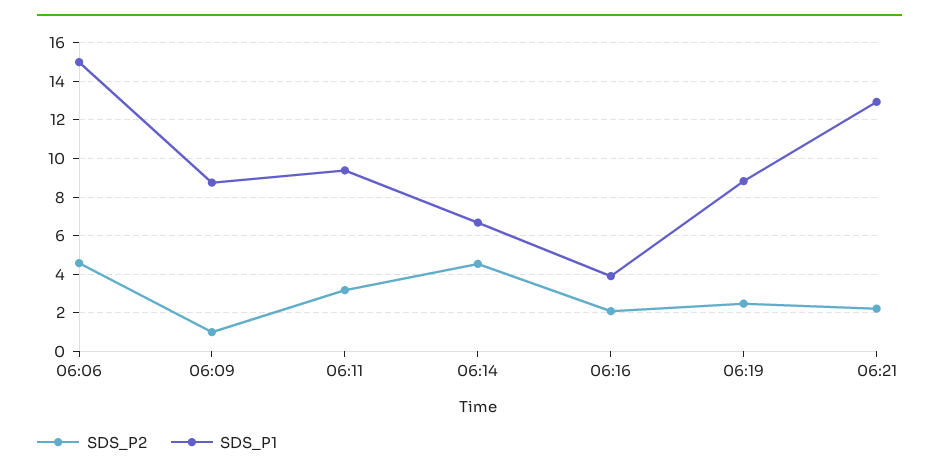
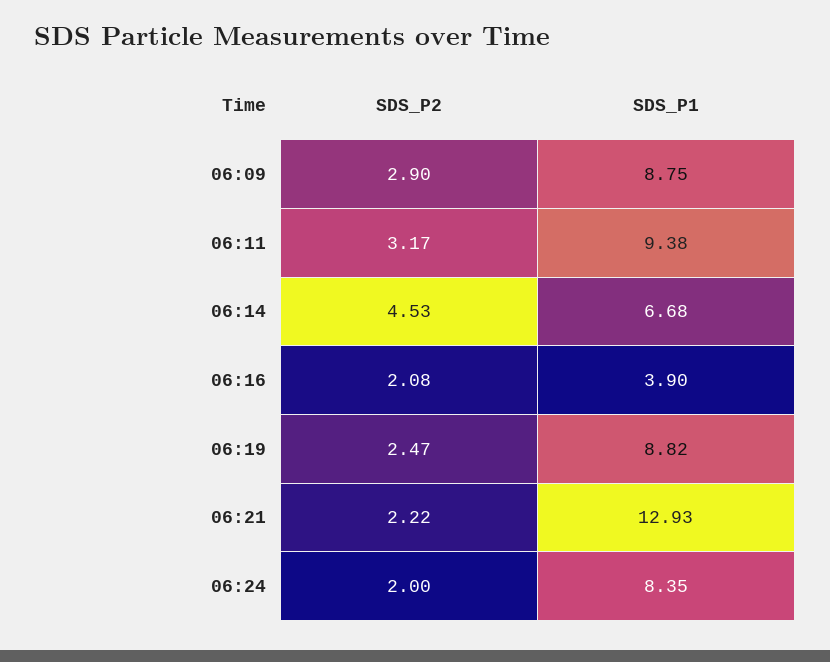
SDS_P2, 06:06: 4.5 -> none
SDS_P1, 06:06: 15 -> none
SDS_P2, 06:09: 1 -> 2.9
SDS_P2, 06:24: none -> 2
SDS_P1, 06:24: none -> 8.35

